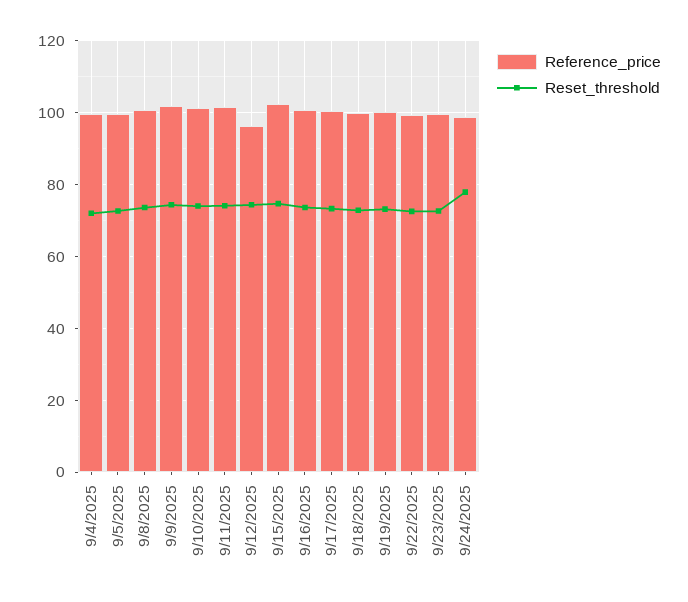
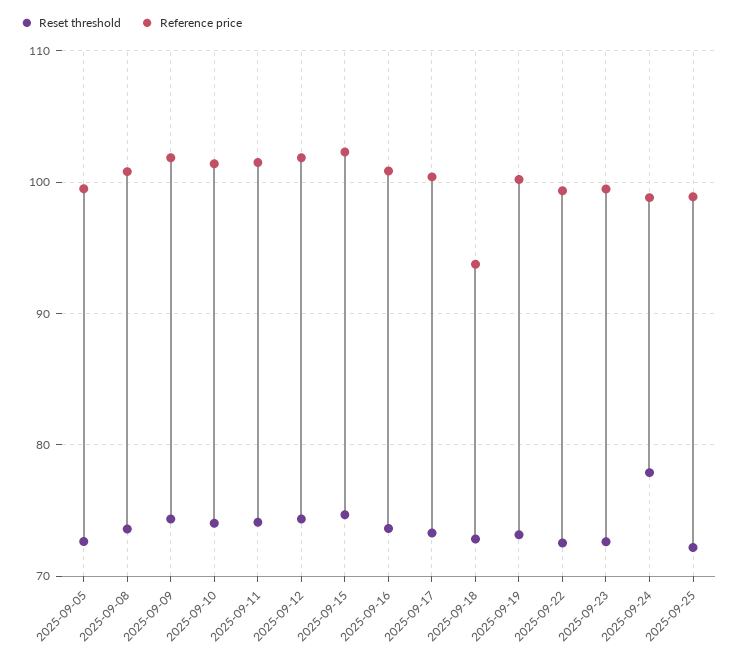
Reference_price, 9/4/2025: 100 -> none
Reset_threshold, 9/4/2025: 72 -> none
Reference_price, 9/12/2025: 96 -> 102
Reference_price, 9/18/2025: 100 -> 94
Reset_threshold, 2025-09-25: none -> 72
Reference_price, 2025-09-25: none -> 99

